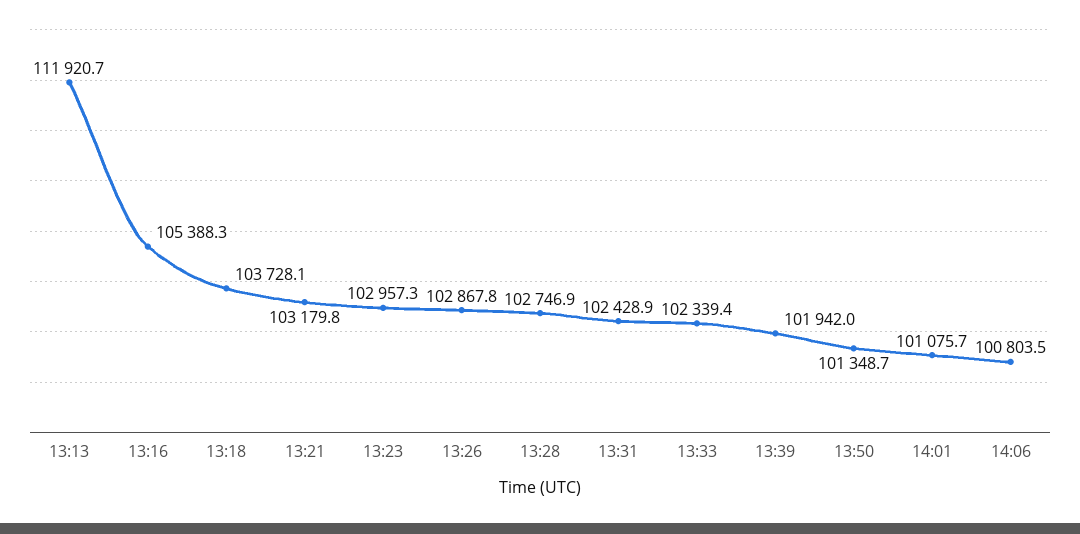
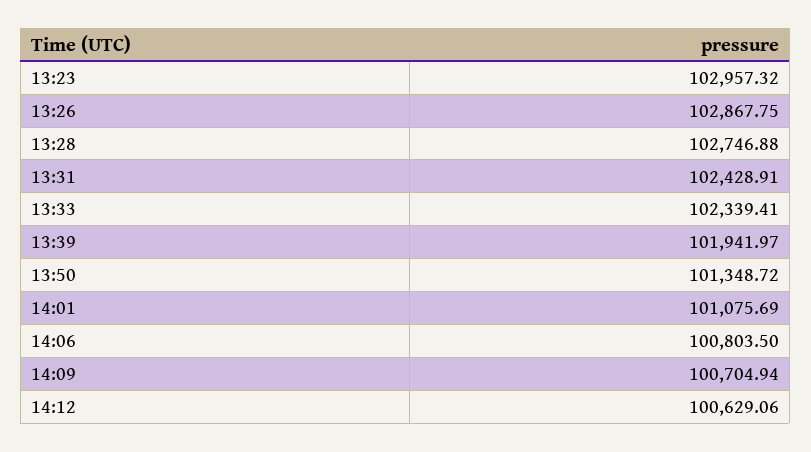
13:13: 111920.7 -> none
13:16: 105388.3 -> none
13:18: 103728.1 -> none
13:21: 103179.8 -> none
14:09: none -> 100704.94
14:12: none -> 100629.06

